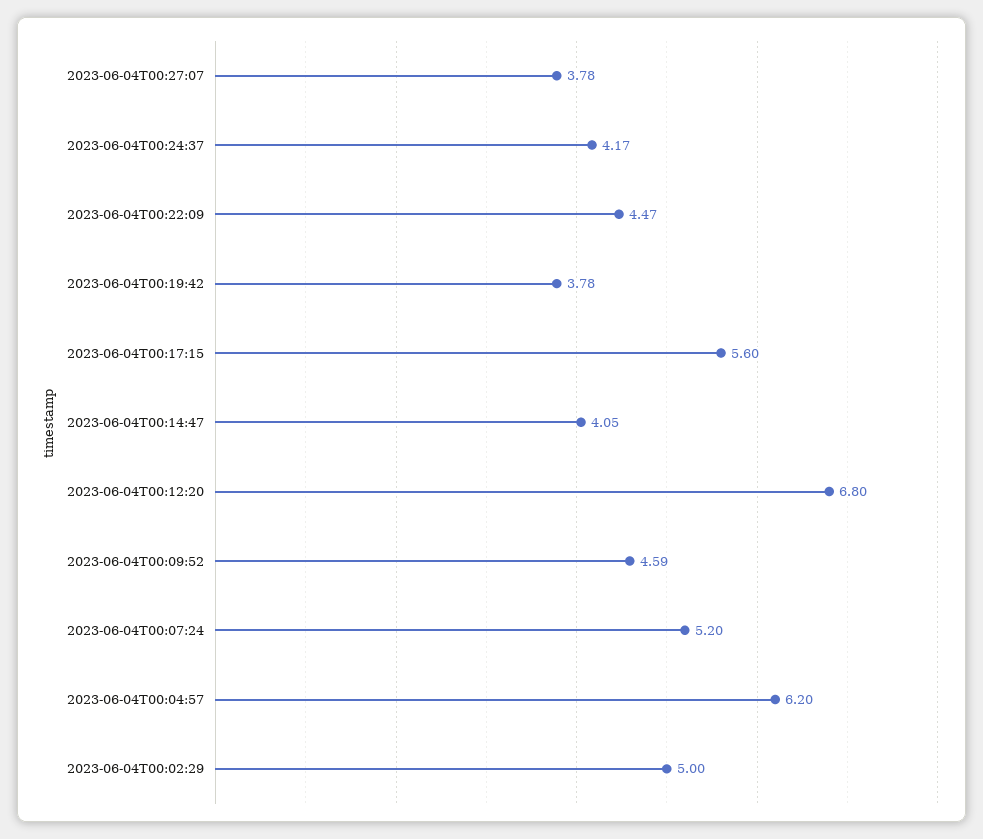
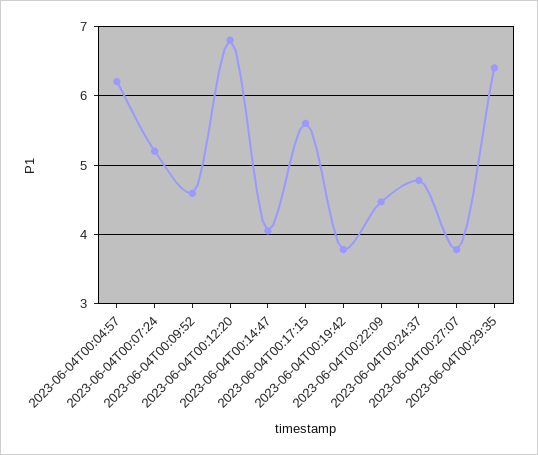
2023-06-04T00:24:37: 4.17 -> 4.8
2023-06-04T00:02:29: 5 -> none
2023-06-04T00:29:35: none -> 6.4

